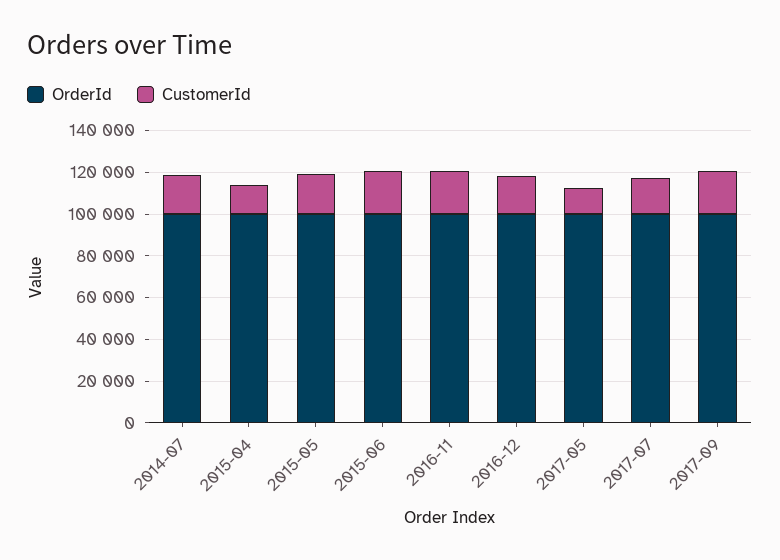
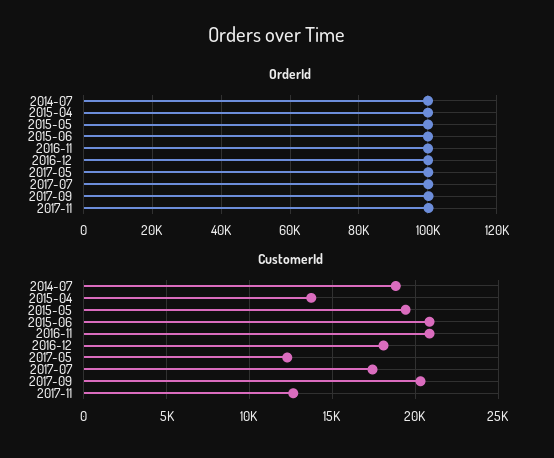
OrderId, 2017-11: none -> 100000
CustomerId, 2017-11: none -> 12500

